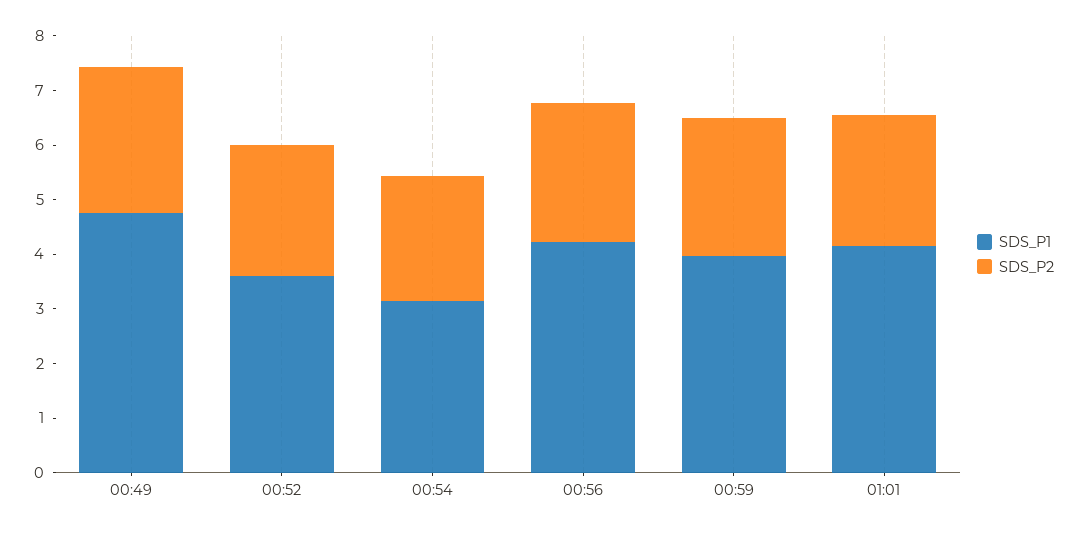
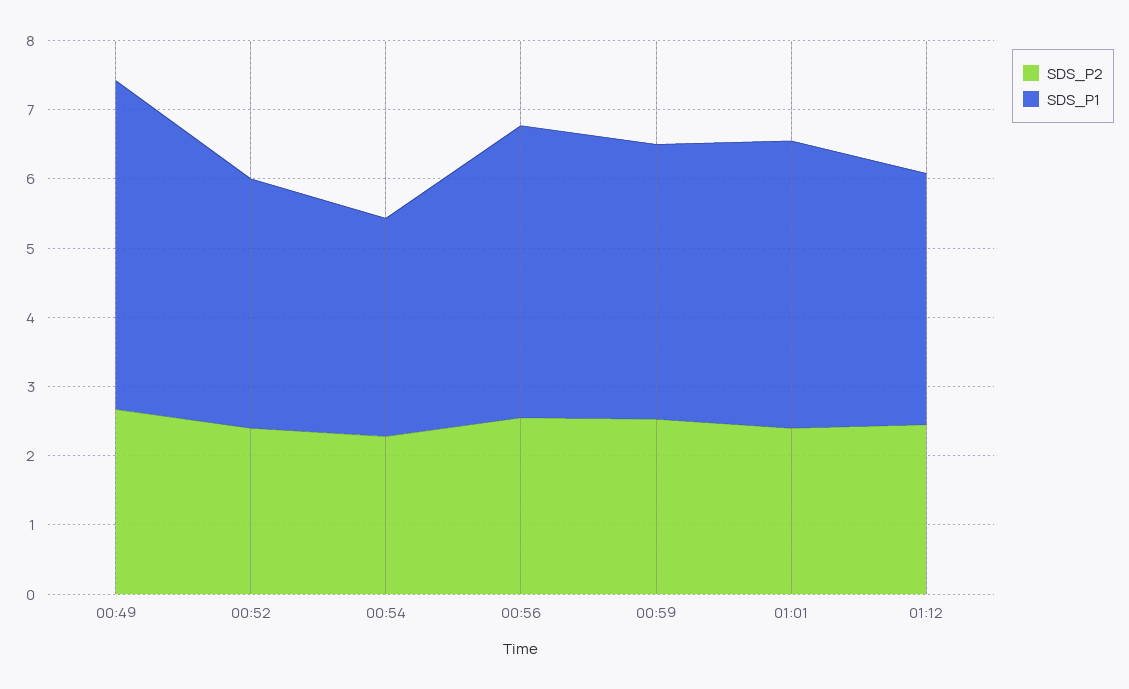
SDS_P2, 01:12: none -> 2.4
SDS_P1, 01:12: none -> 3.6

